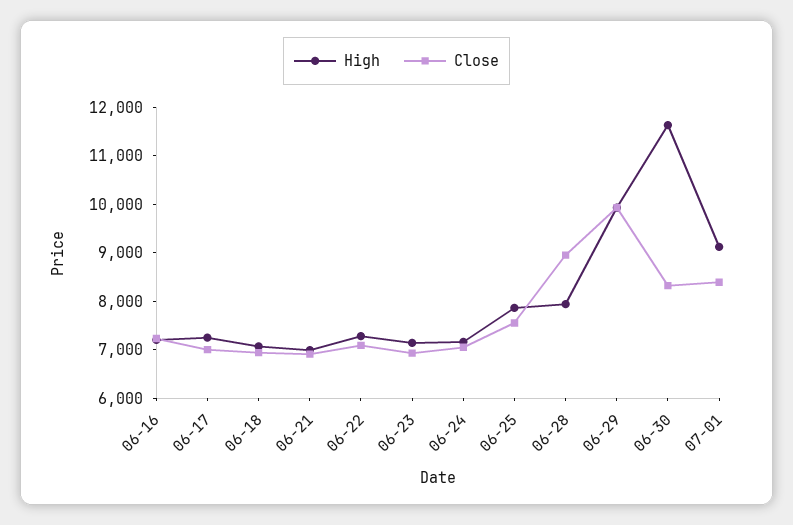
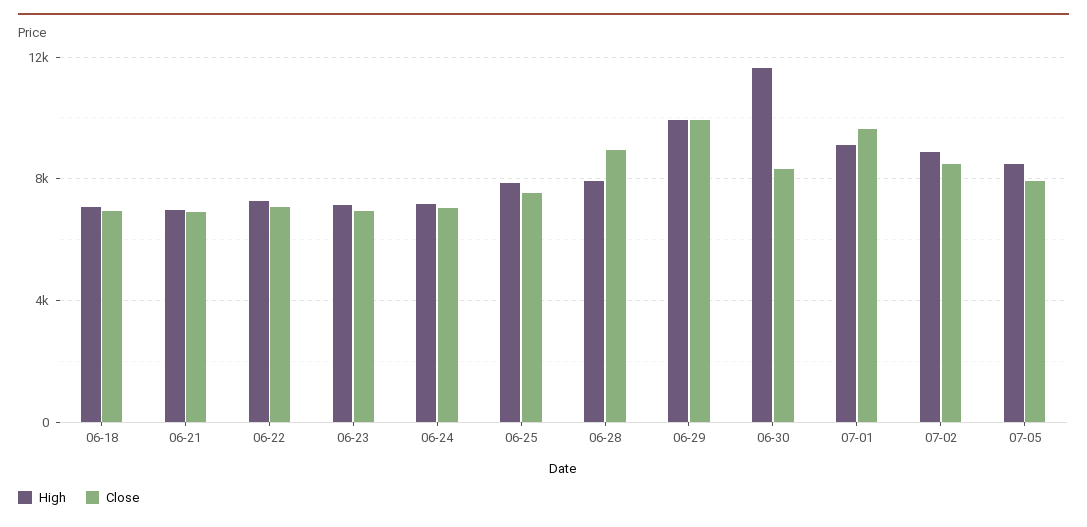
High, 06-16: 7200 -> none
Close, 06-16: 7200 -> none
High, 06-17: 7200 -> none
Close, 06-17: 7000 -> none
Close, 07-01: 8400 -> 9500
High, 07-02: none -> 9000
Close, 07-02: none -> 8500
High, 07-05: none -> 8500
Close, 07-05: none -> 8000

